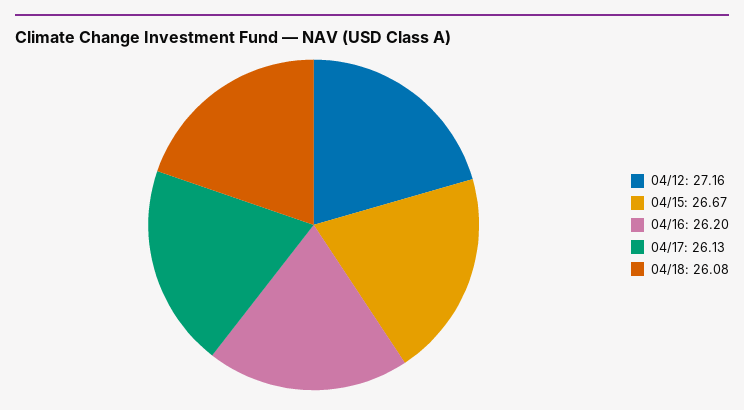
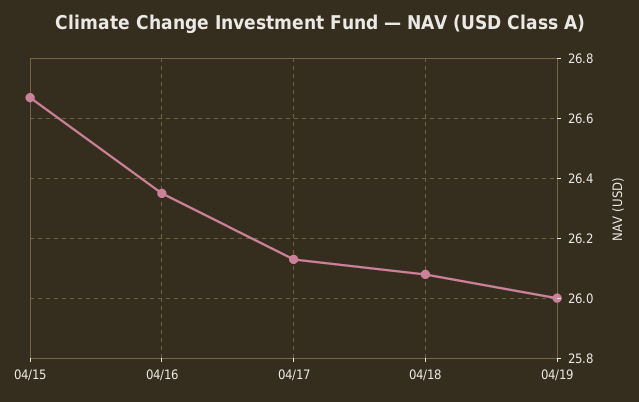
04/12: 27.16 -> none
04/16: 26.2 -> 26.35
04/19: none -> 26

